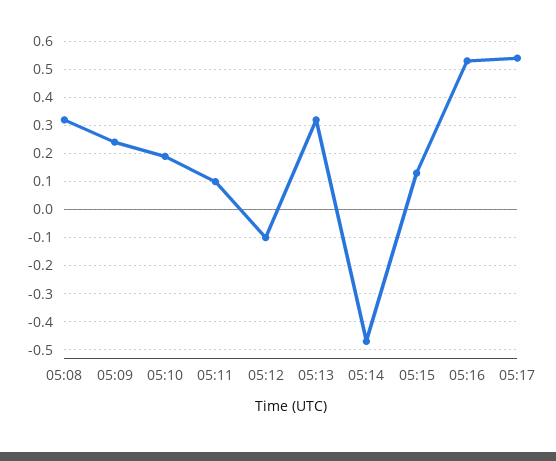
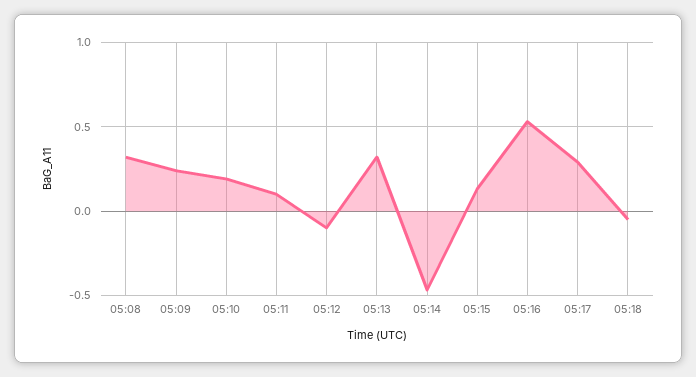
05:17: 0.55 -> 0.3
05:18: none -> -0.05

